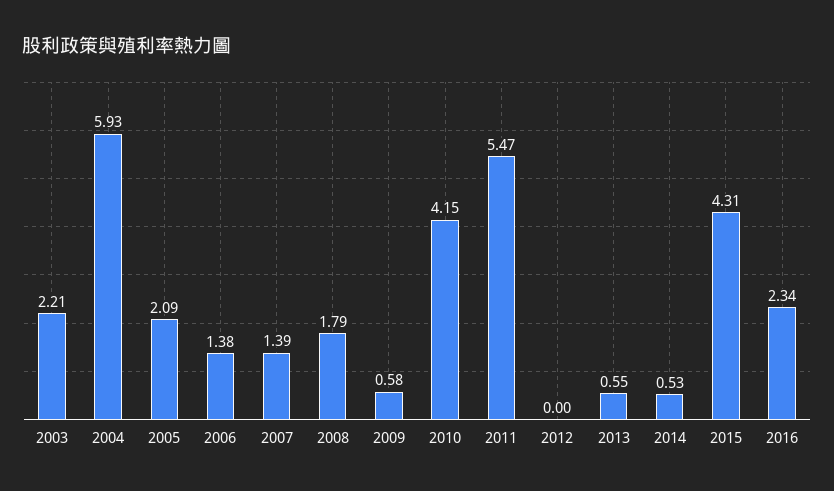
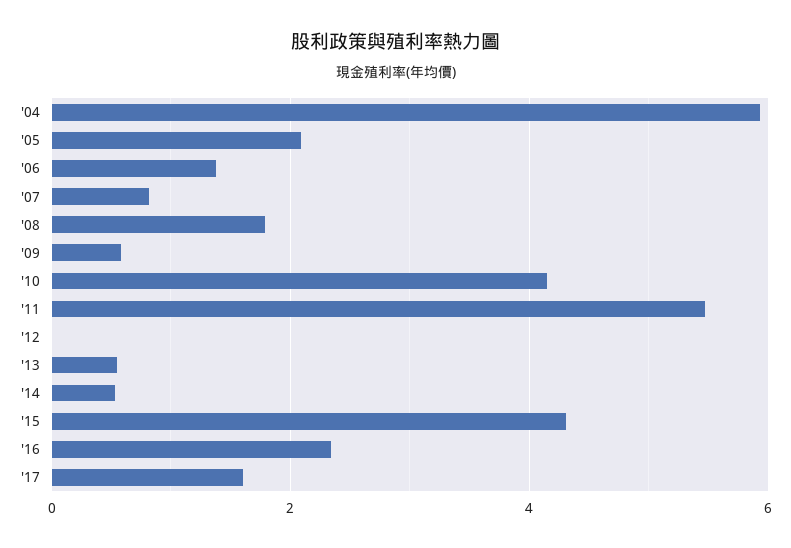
2003: 2.21 -> none
2007: 1.39 -> 0.8
'17: none -> 1.6

